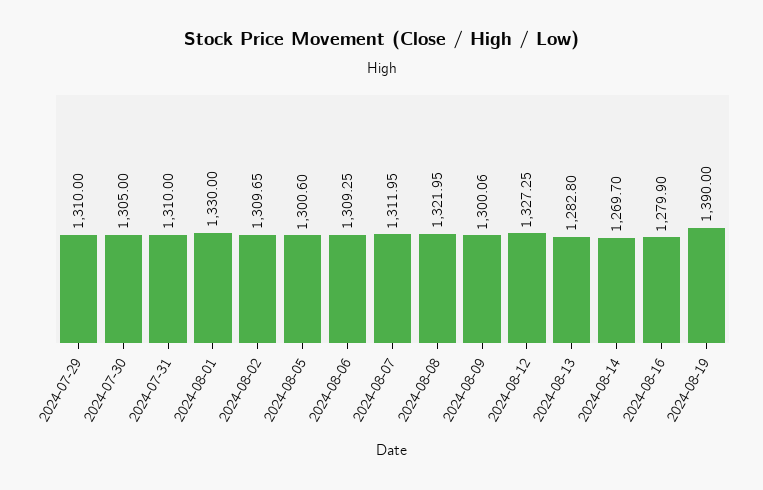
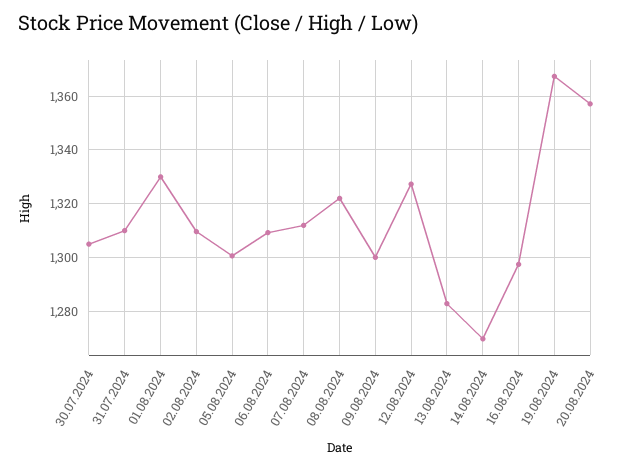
2024-07-29: 1310 -> none
2024-08-16: 1279.9 -> 1297.5
2024-08-19: 1390 -> 1367.5
20.08.2024: none -> 1357.5

